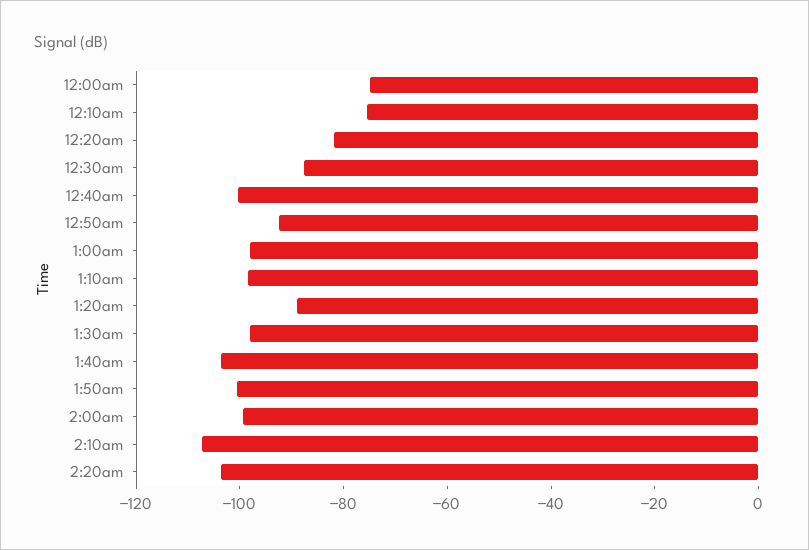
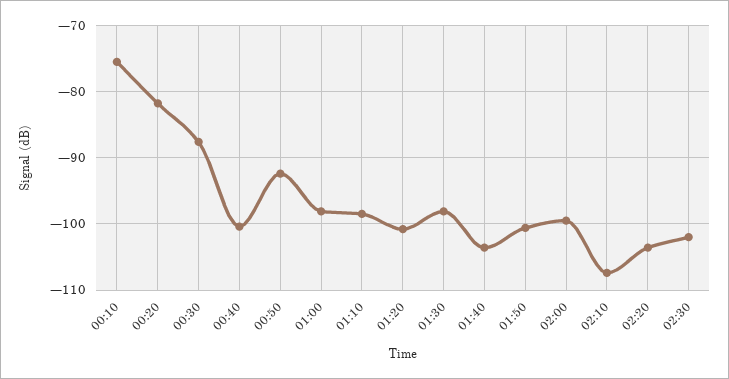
12:00am: -75 -> none
1:20am: -90 -> -101
02:30: none -> -102

